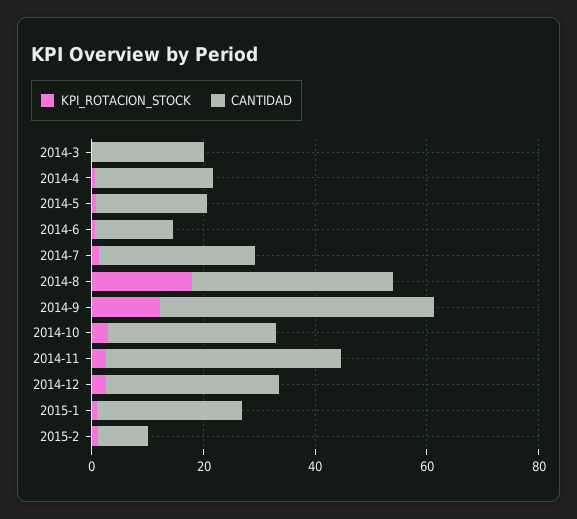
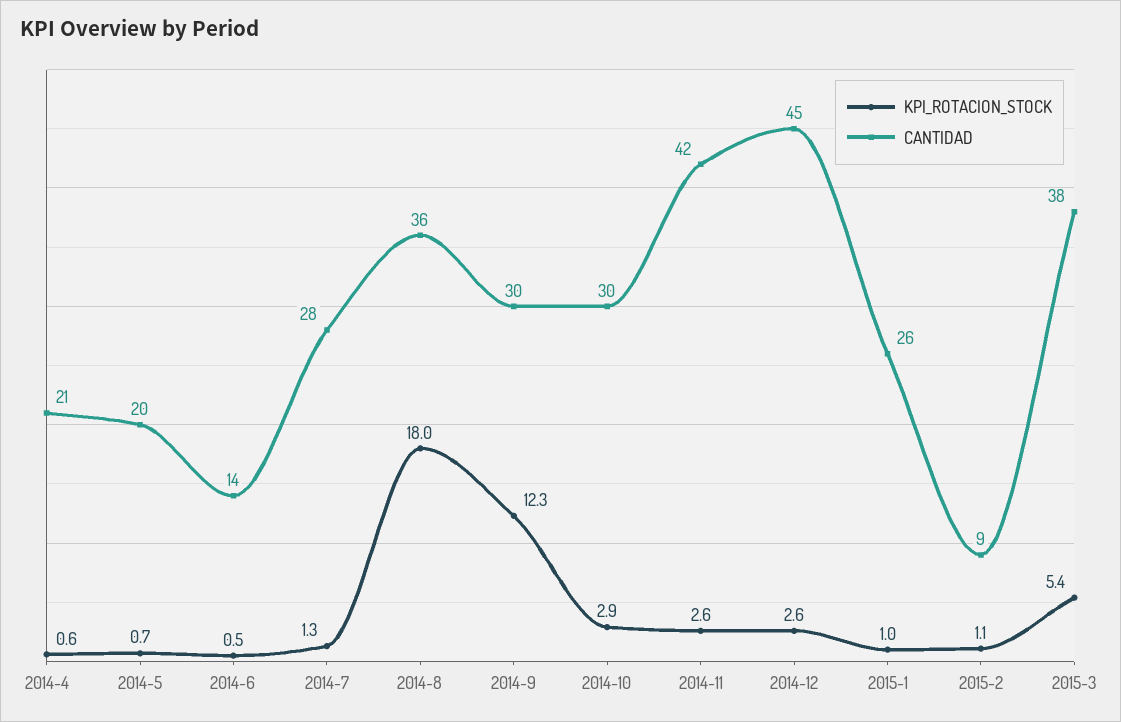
KPI_ROTACION_STOCK, 2014-3: 0 -> none
CANTIDAD, 2014-3: 20 -> none
CANTIDAD, 2014-9: 50 -> 30
CANTIDAD, 2014-12: 30 -> 45
KPI_ROTACION_STOCK, 2015-3: none -> 5.4
CANTIDAD, 2015-3: none -> 38

